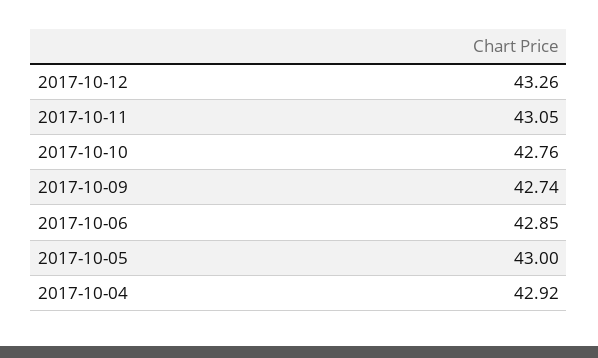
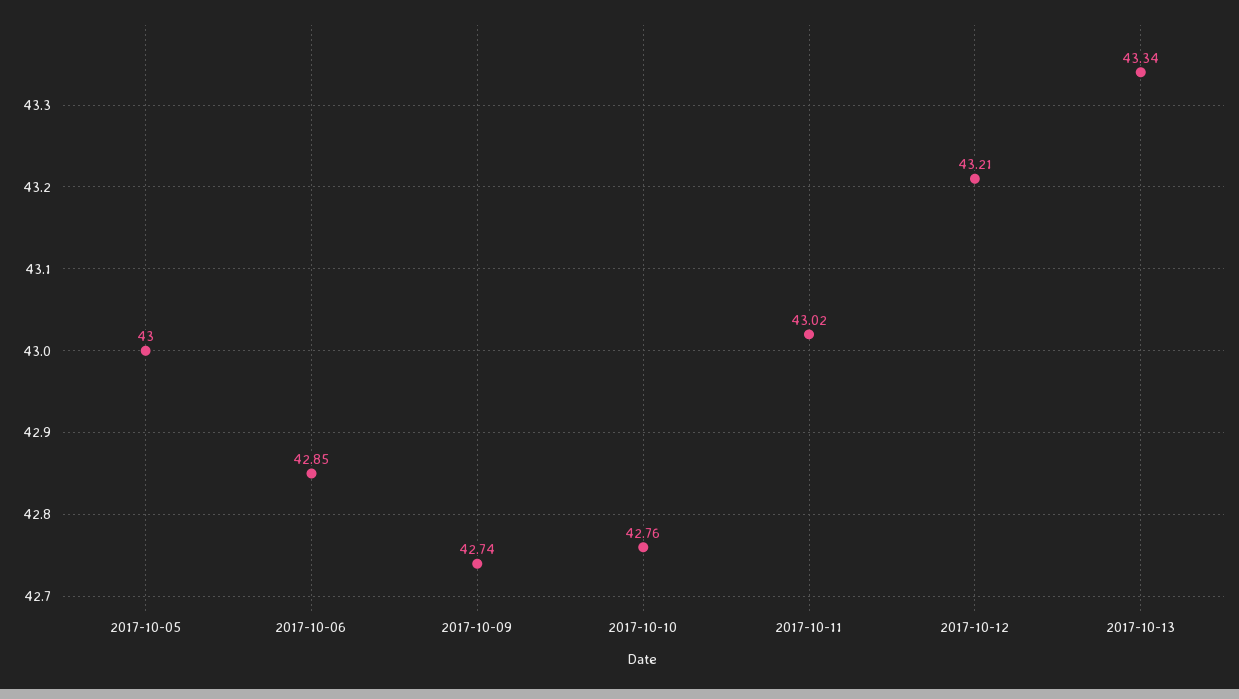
2017-10-12: 43.26 -> 43.21
2017-10-11: 43.05 -> 43.02
2017-10-04: 42.92 -> none
2017-10-13: none -> 43.34

